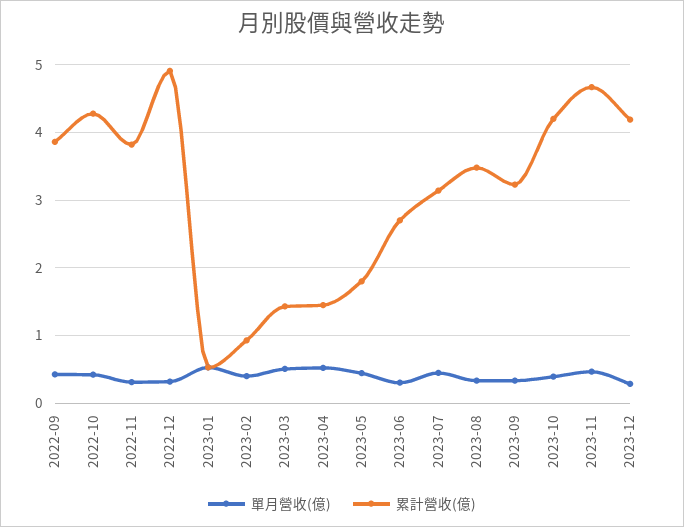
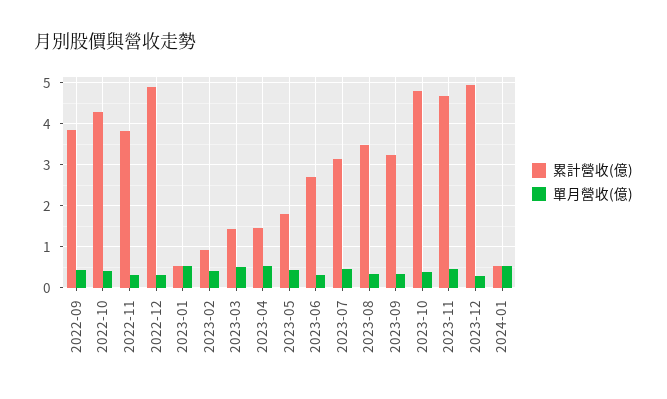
累計營收(億), 2023-10: 4.2 -> 4.8
累計營收(億), 2023-12: 4.2 -> 5
累計營收(億), 2024-01: none -> 0.6
單月營收(億), 2024-01: none -> 0.6

